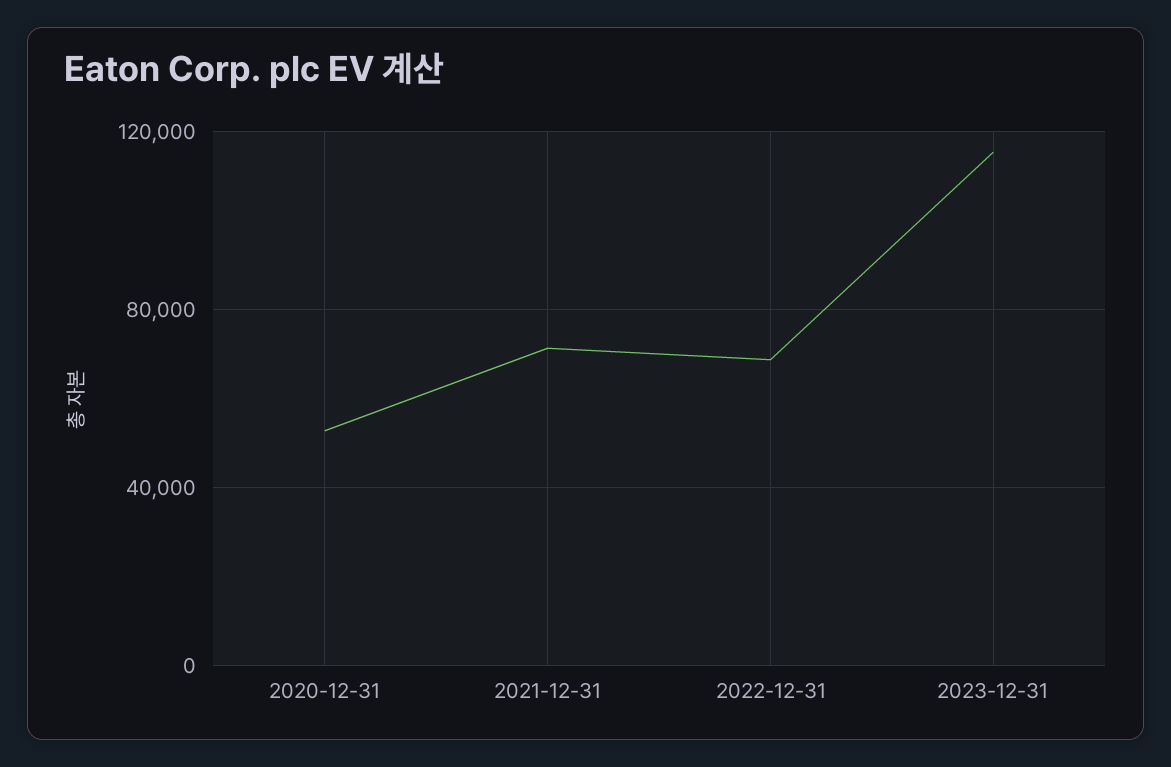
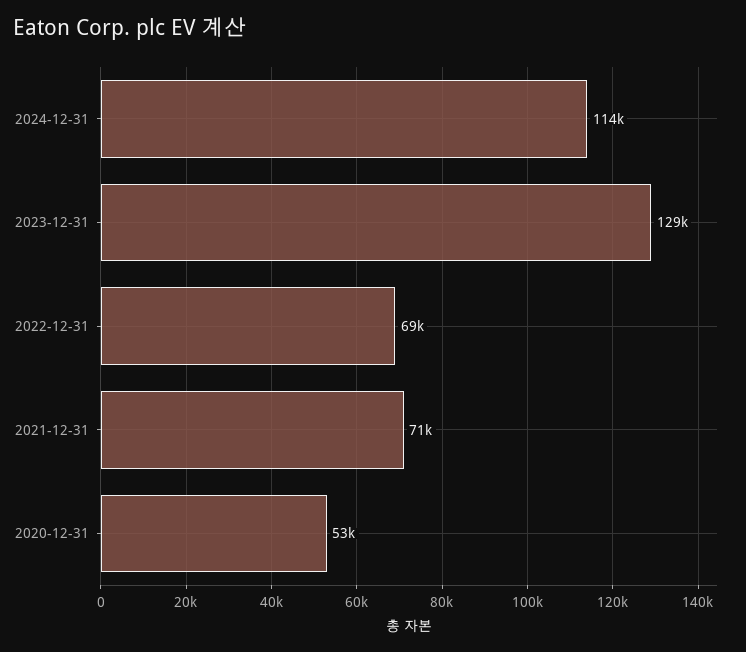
2023-12-31: 115000 -> 129000
2024-12-31: none -> 114000

